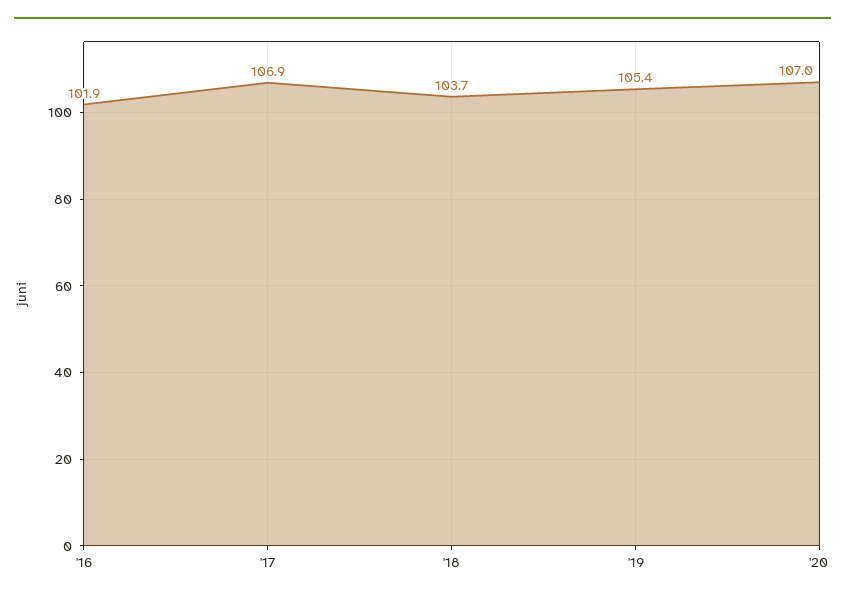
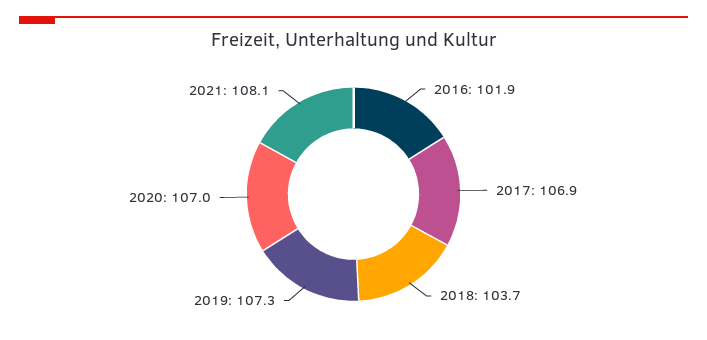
'19: 105.4 -> 107.3
2021: none -> 108.1

